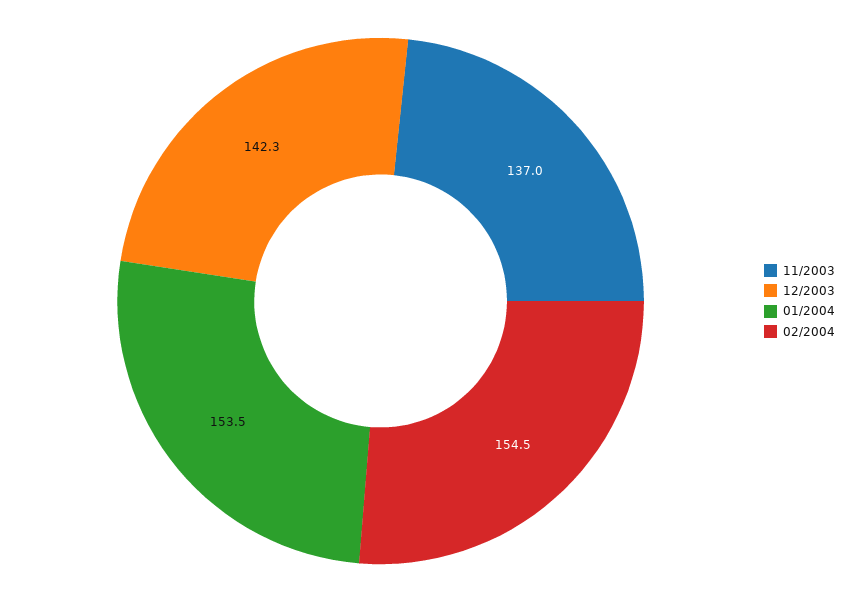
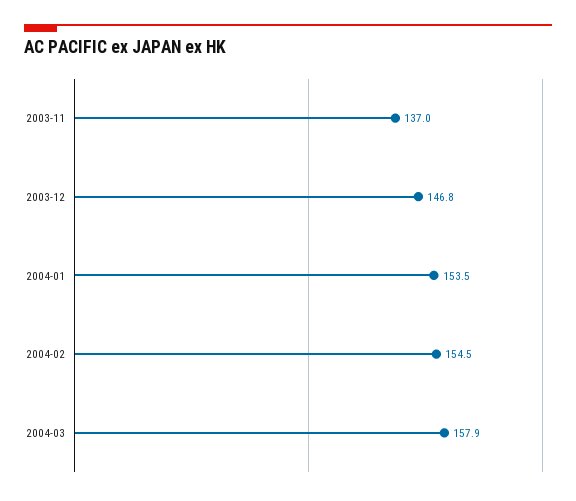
12/2003: 142.3 -> 146.8
2004-03: none -> 157.9

